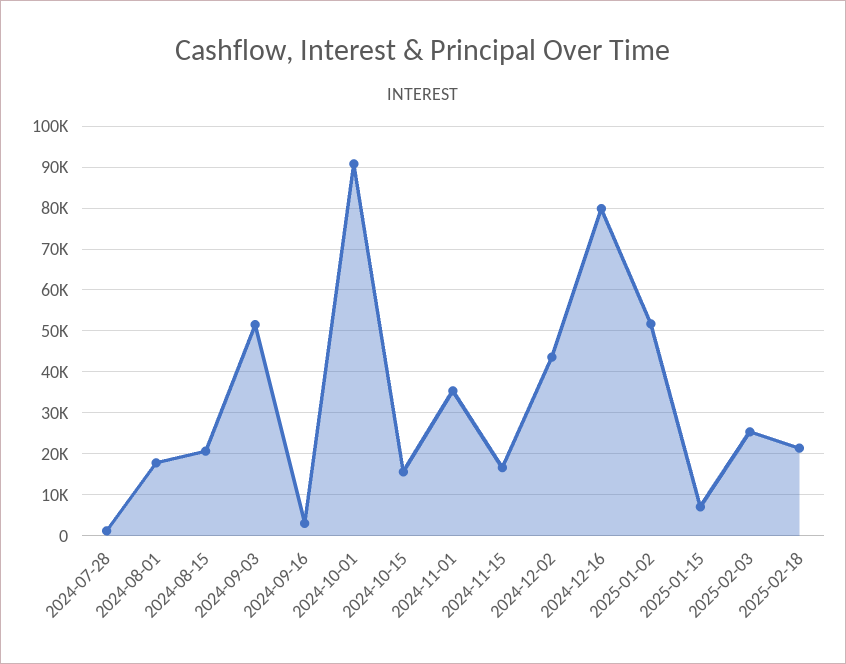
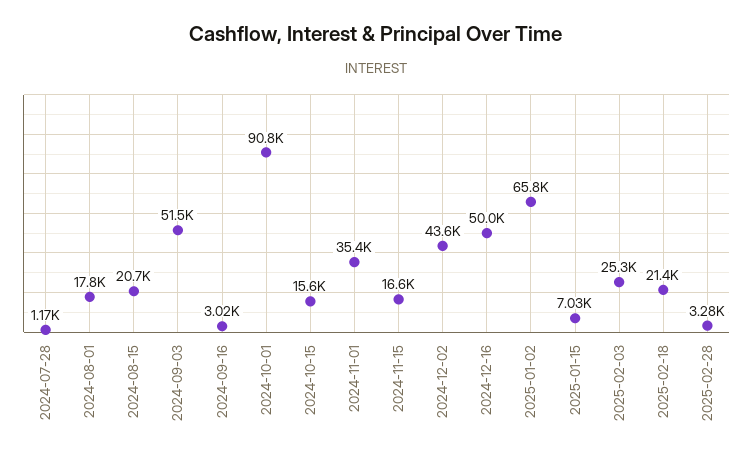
2024-12-16: 80000 -> 50000
2025-01-02: 52000 -> 65800
2025-02-28: none -> 3280

